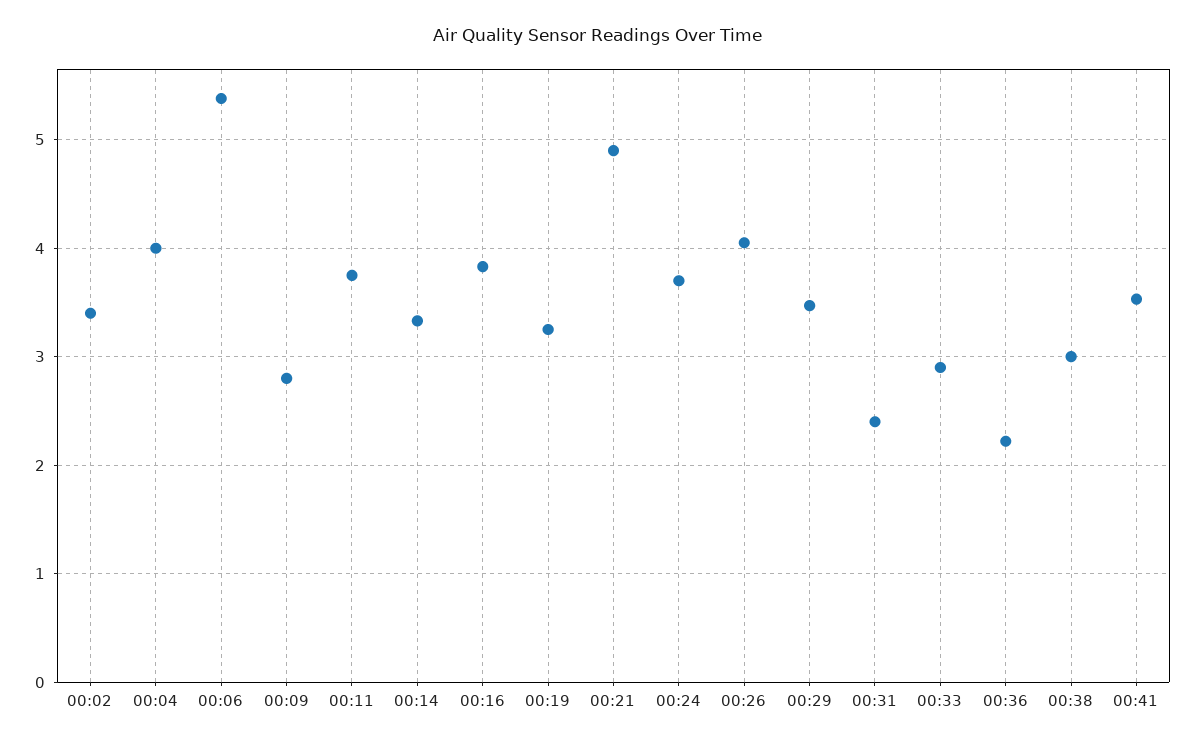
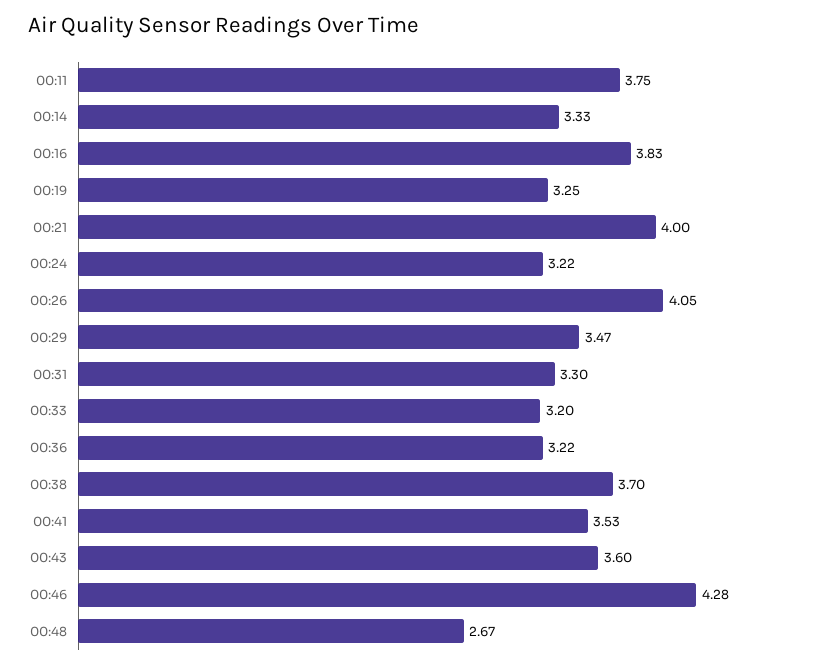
00:02: 3.4 -> none
00:04: 4 -> none
00:06: 5.4 -> none
00:09: 2.8 -> none
00:21: 4.9 -> 4
00:24: 3.7 -> 3.22
00:31: 2.4 -> 3.3
00:33: 2.9 -> 3.2
00:36: 2.2 -> 3.22
00:38: 3 -> 3.7
00:43: none -> 3.6
00:46: none -> 4.28
00:48: none -> 2.67

